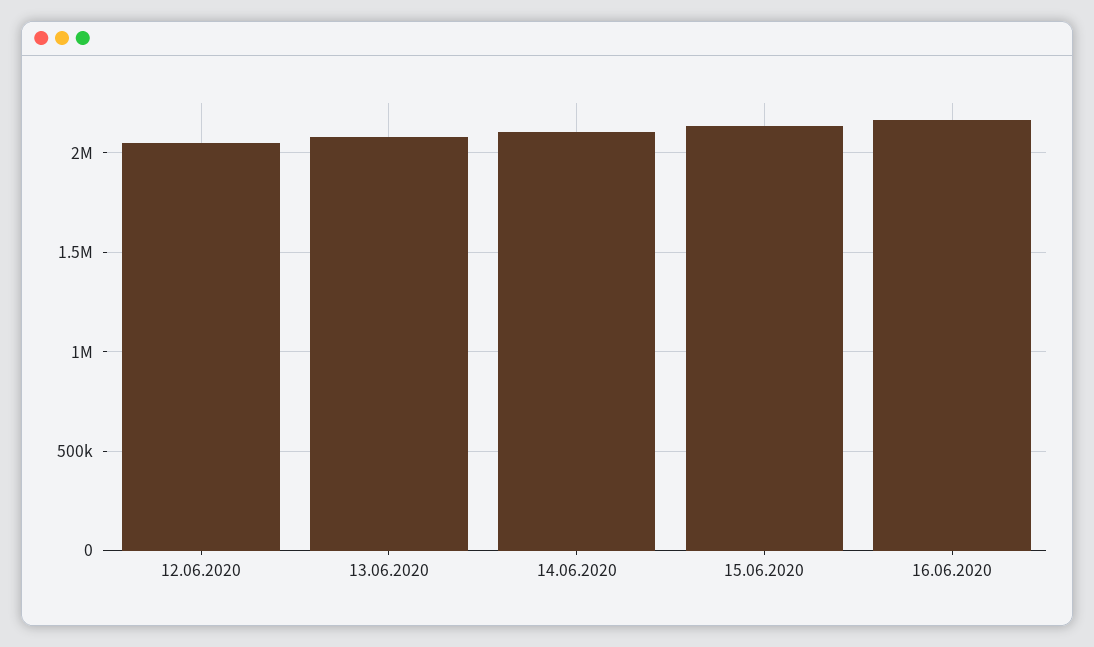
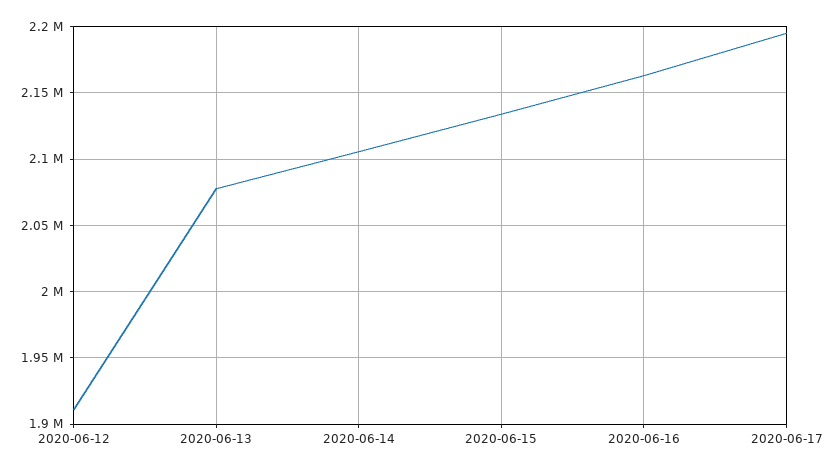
12.06.2020: 2050000 -> 1910000
2020-06-17: none -> 2195000

